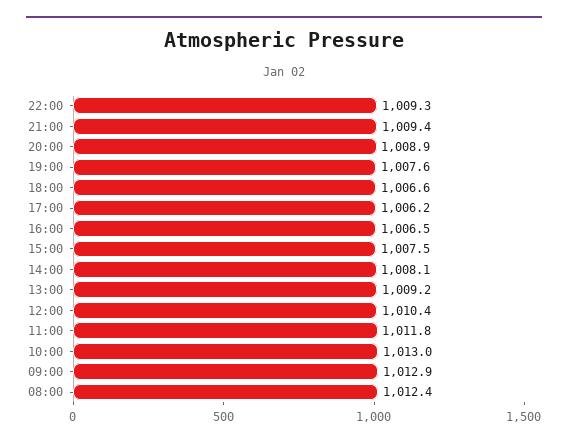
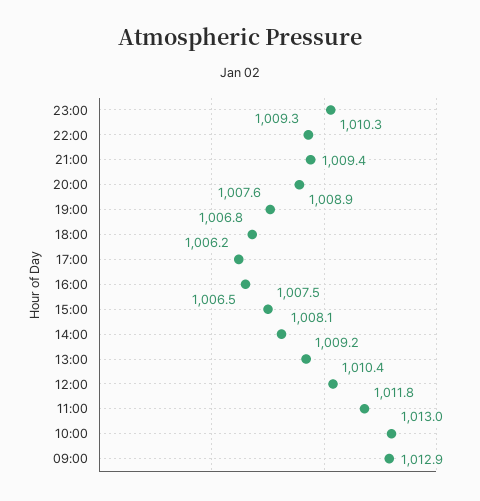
18:00: 1006.6 -> 1006.8
08:00: 1012.4 -> none
23:00: none -> 1010.3

